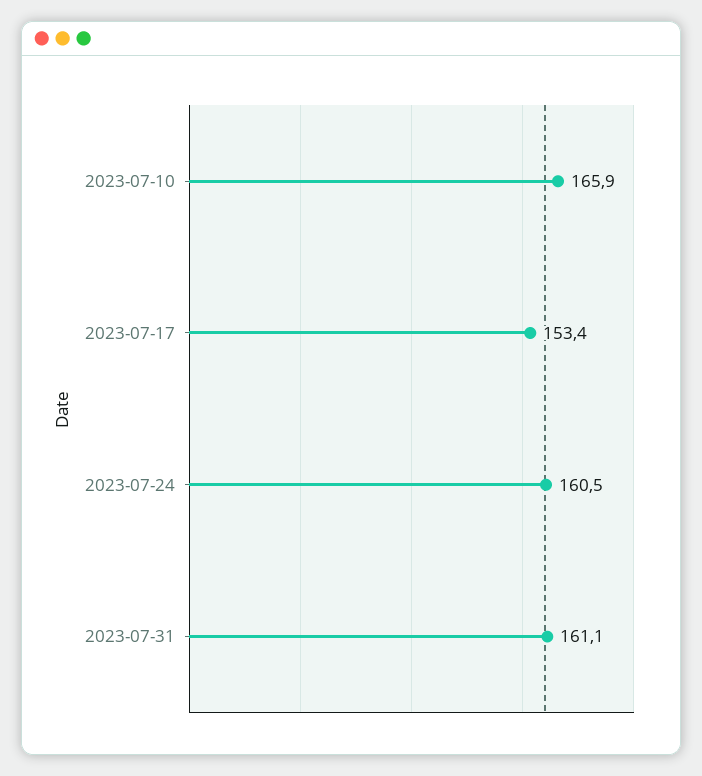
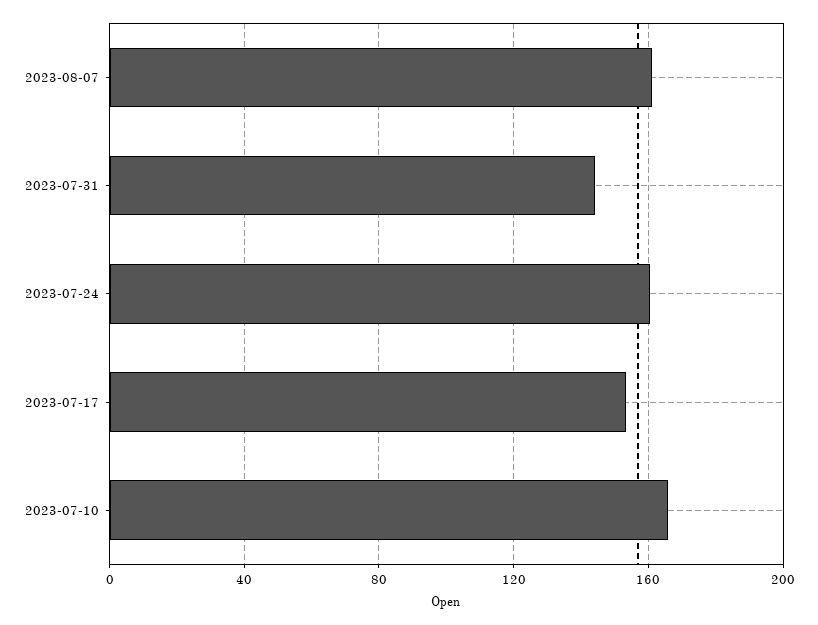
2023-07-31: 161.1 -> 145
2023-08-07: none -> 160

